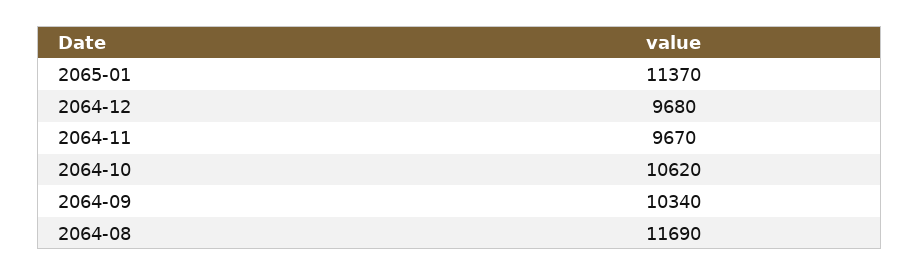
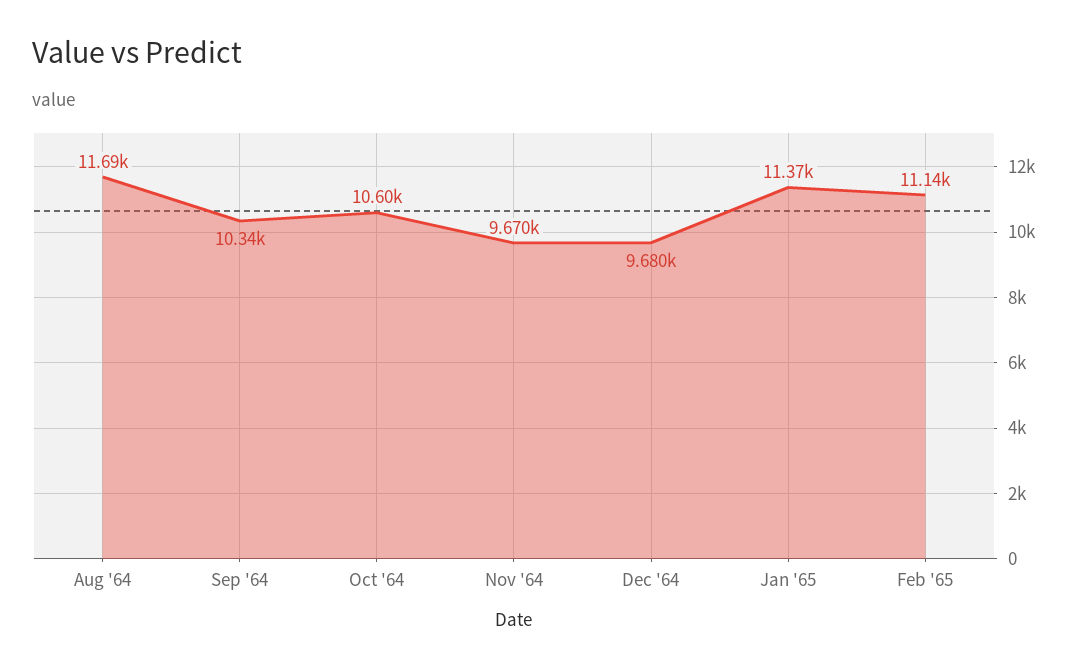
2064-10: 10620 -> 10600
Feb '65: none -> 11140

